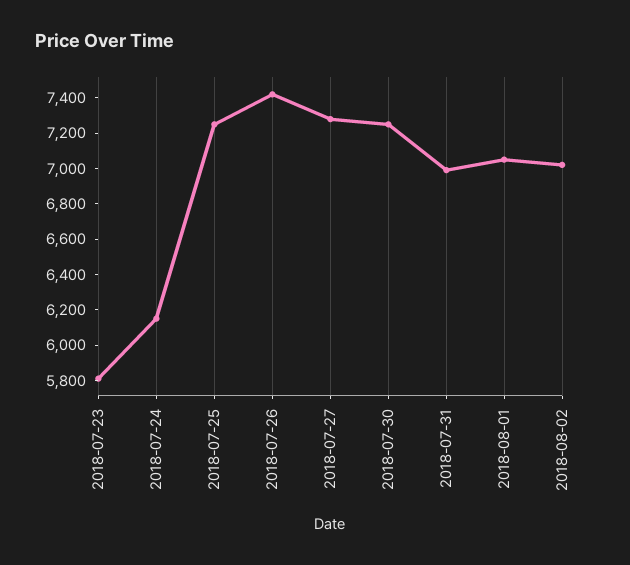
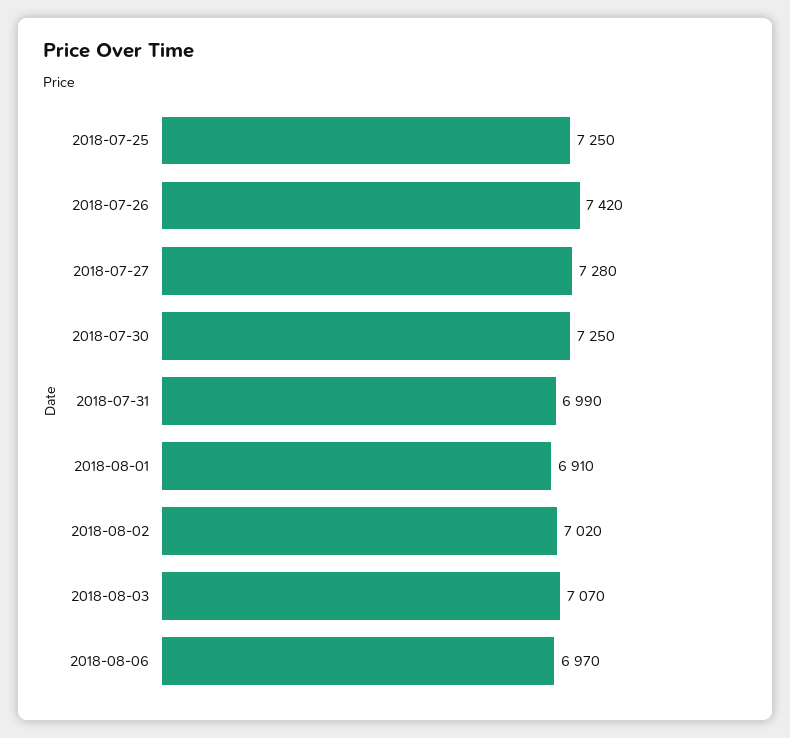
2018-07-23: 5800 -> none
2018-07-24: 6150 -> none
2018-08-01: 7050 -> 6910
2018-08-03: none -> 7070
2018-08-06: none -> 6970

